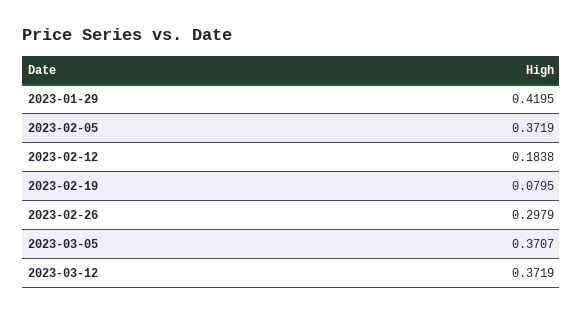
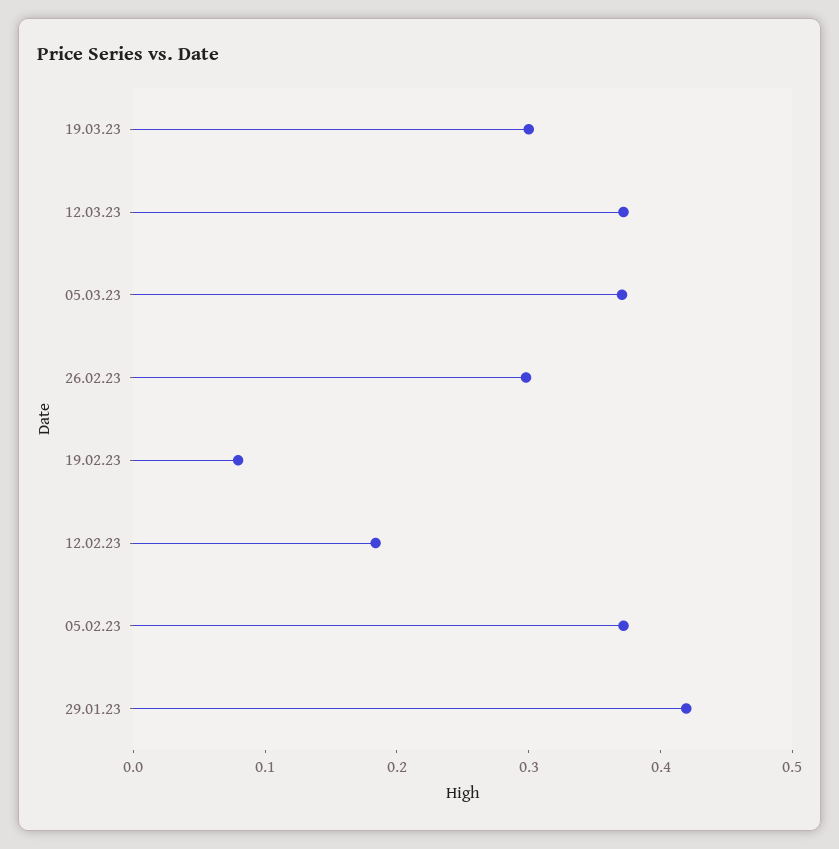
19.03.23: none -> 0.3

